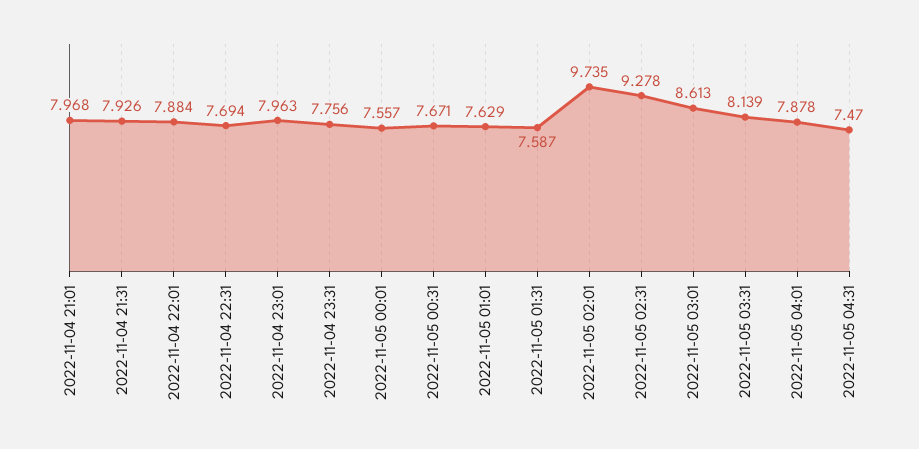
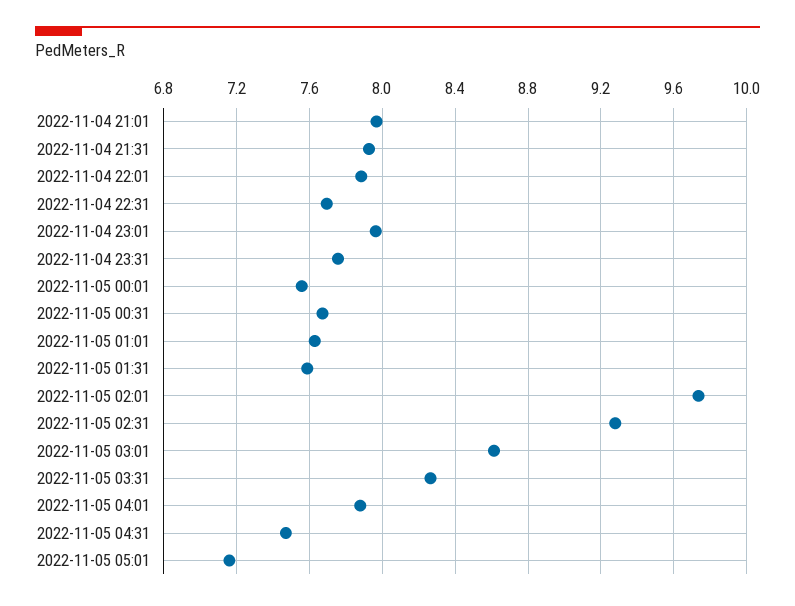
2022-11-05 03:31: 8.139 -> 8.25
2022-11-05 05:01: none -> 7.15

